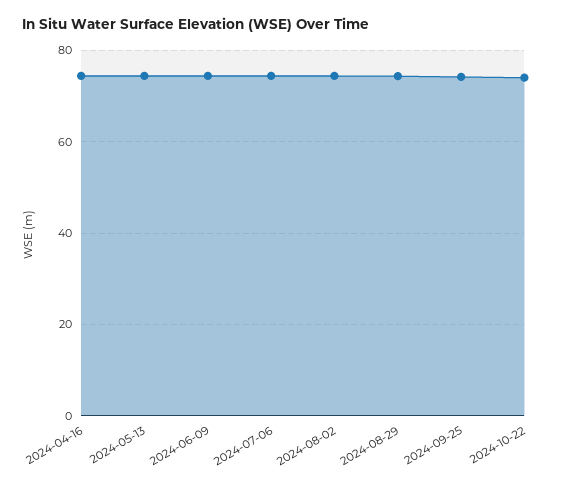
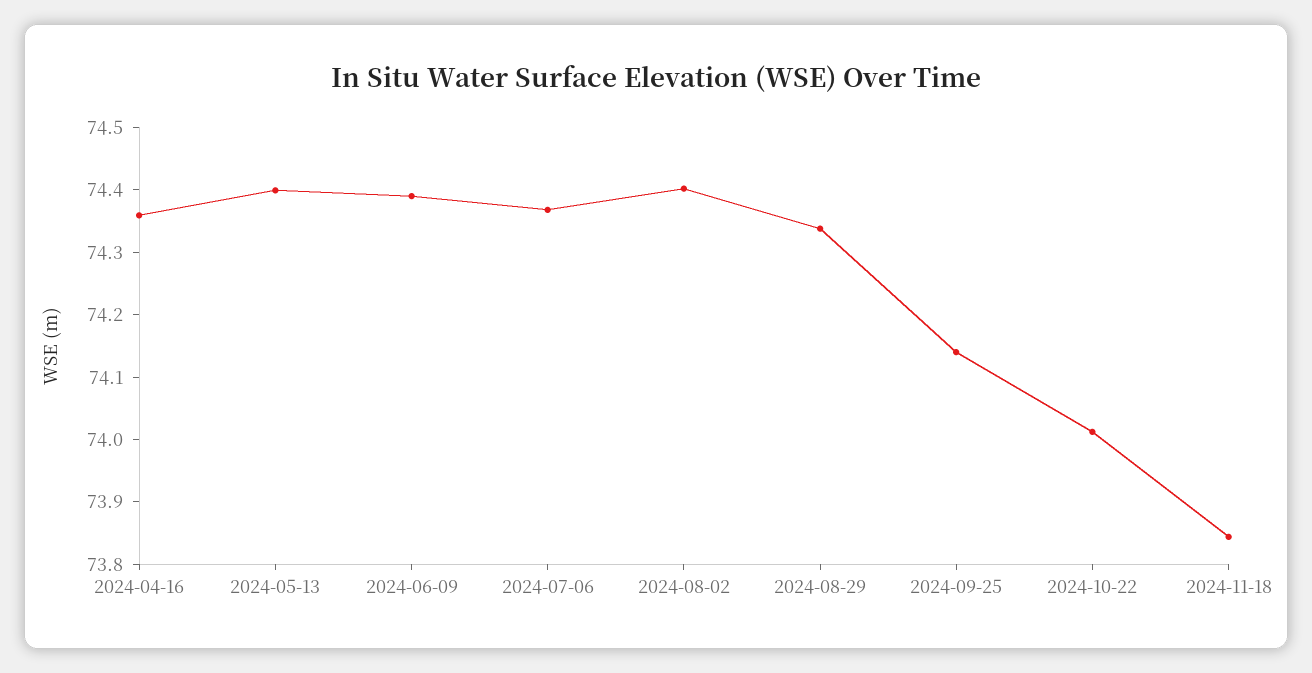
2024-11-18: none -> 73.84

